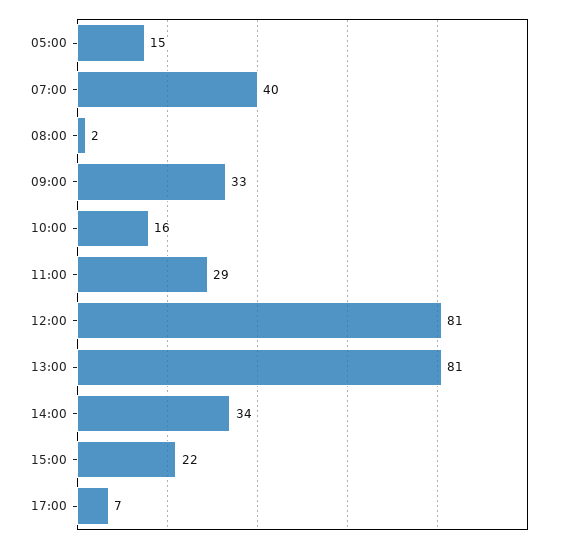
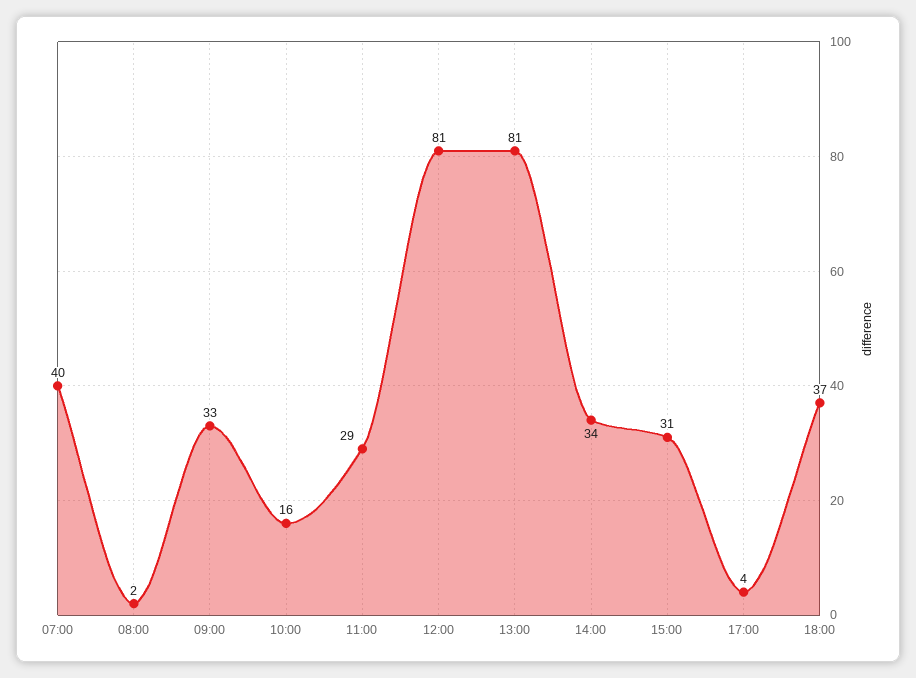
05:00: 15 -> none
15:00: 22 -> 31
17:00: 7 -> 4
18:00: none -> 37

